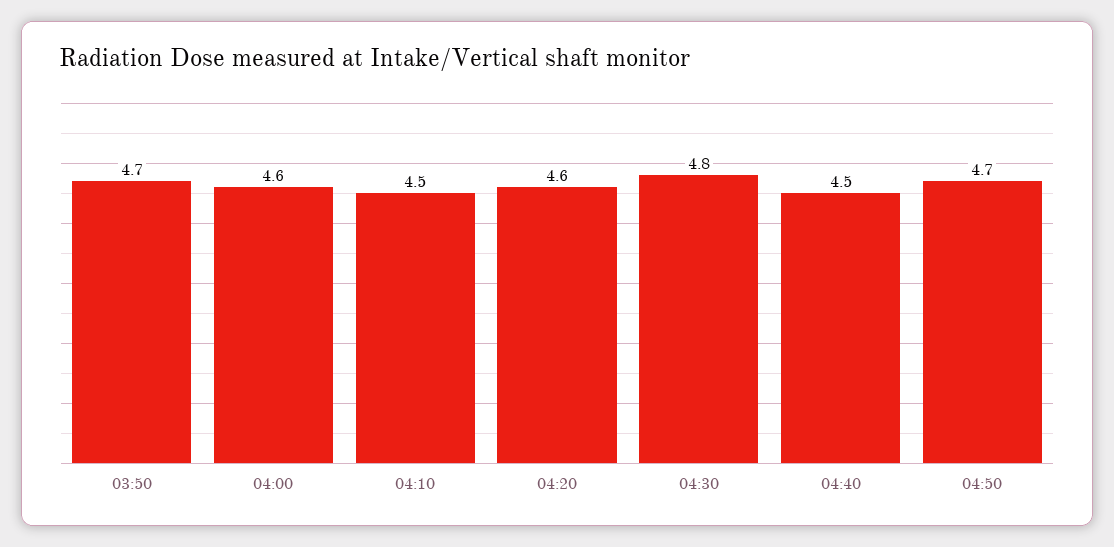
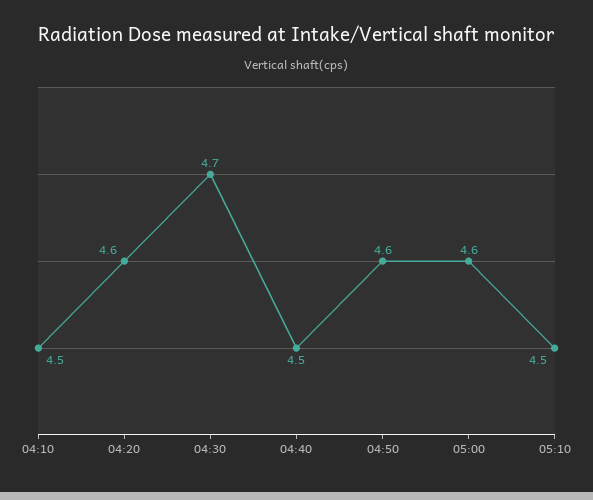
03:50: 4.7 -> none
04:00: 4.6 -> none
04:30: 4.8 -> 4.7
04:50: 4.7 -> 4.6
05:00: none -> 4.6
05:10: none -> 4.5

